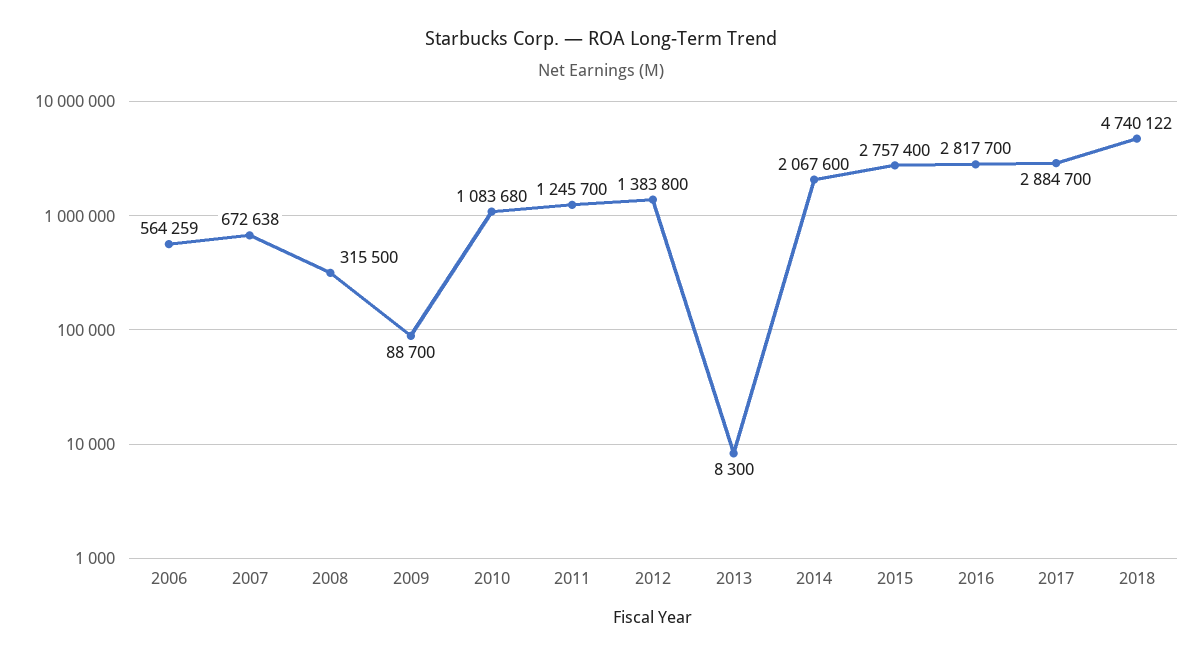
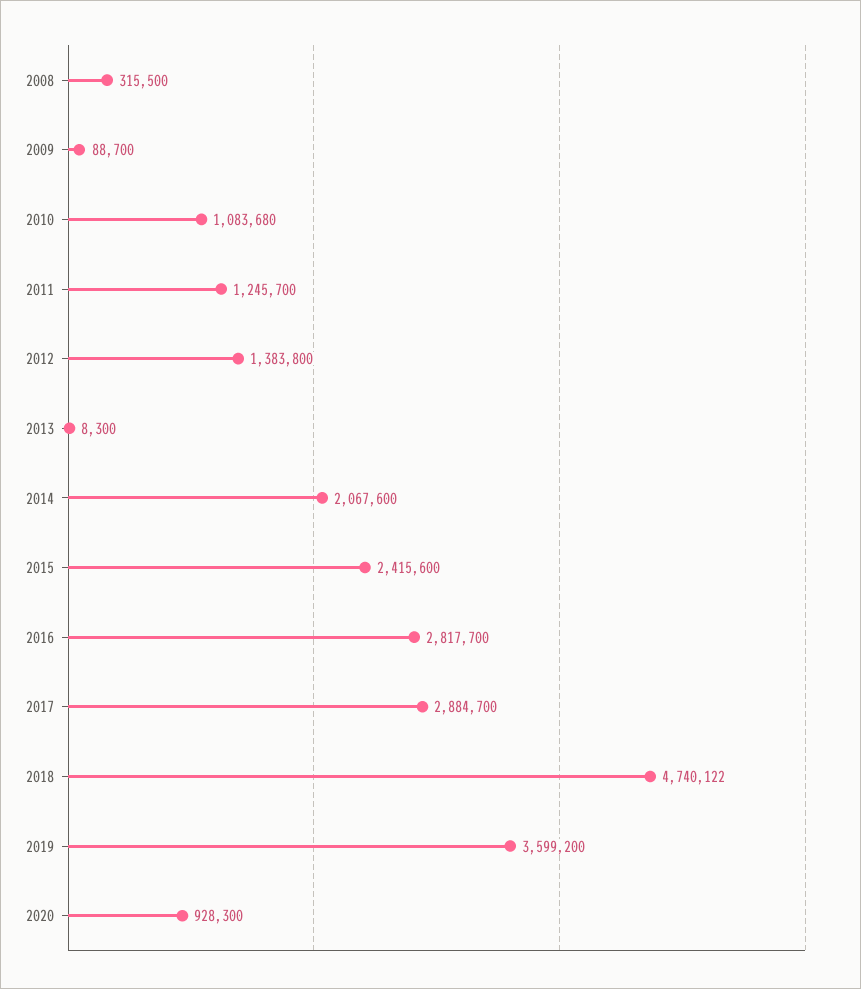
2006: 564259 -> none
2007: 672638 -> none
2015: 2757400 -> 2415600
2019: none -> 3599200
2020: none -> 928300

